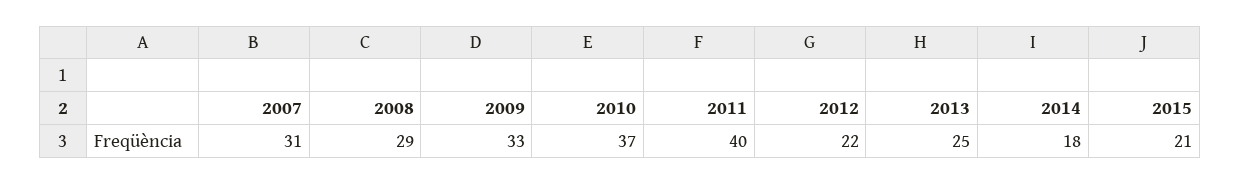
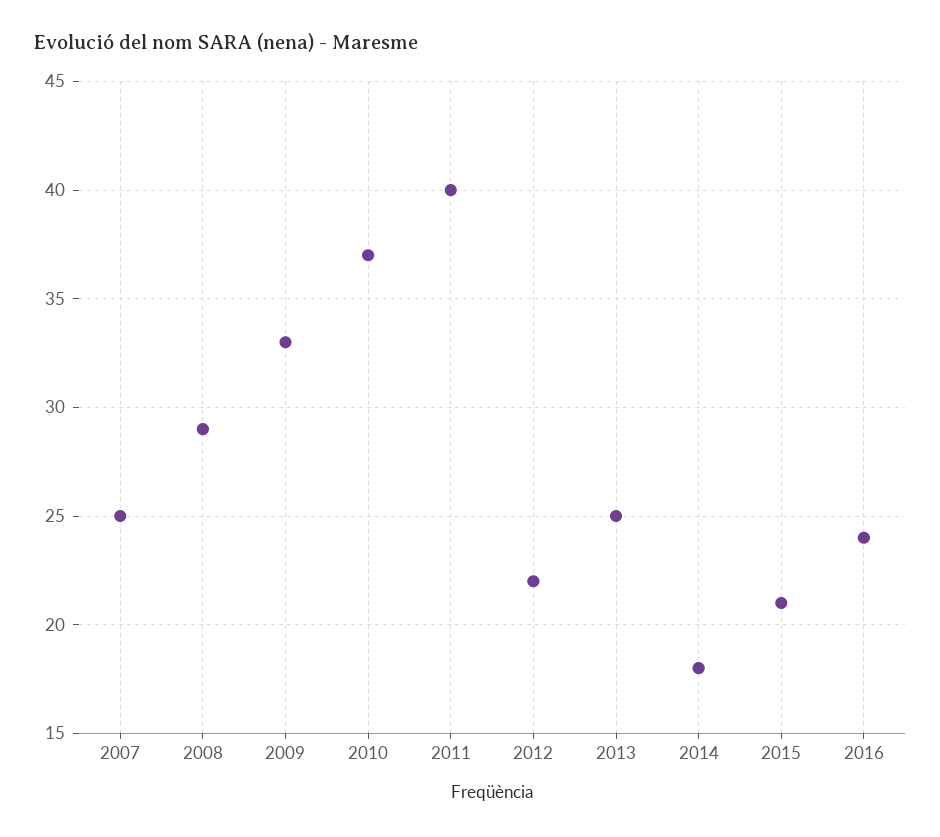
2007: 31 -> 25
2016: none -> 24

